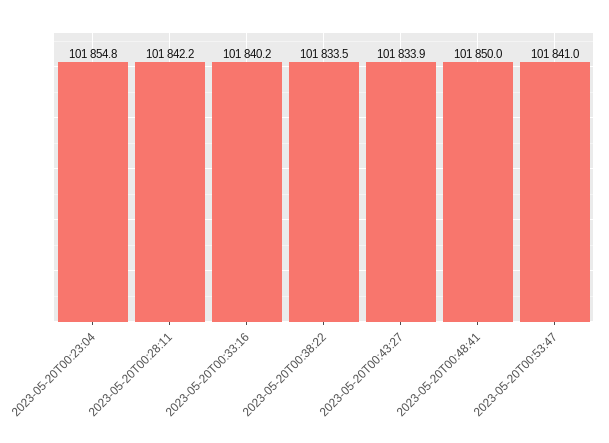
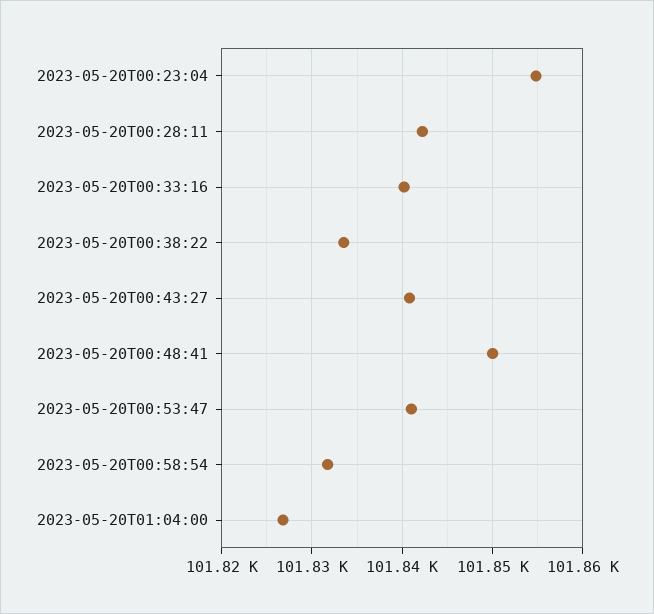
2023-05-20T00:43:27: 101833.9 -> 101841
2023-05-20T00:58:54: none -> 101832
2023-05-20T01:04:00: none -> 101827

